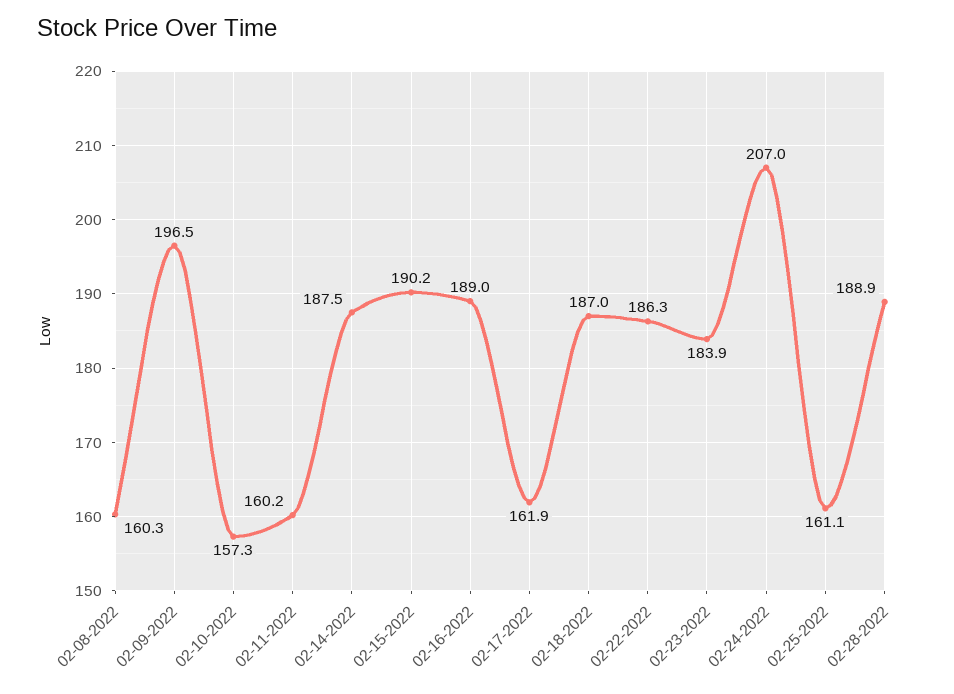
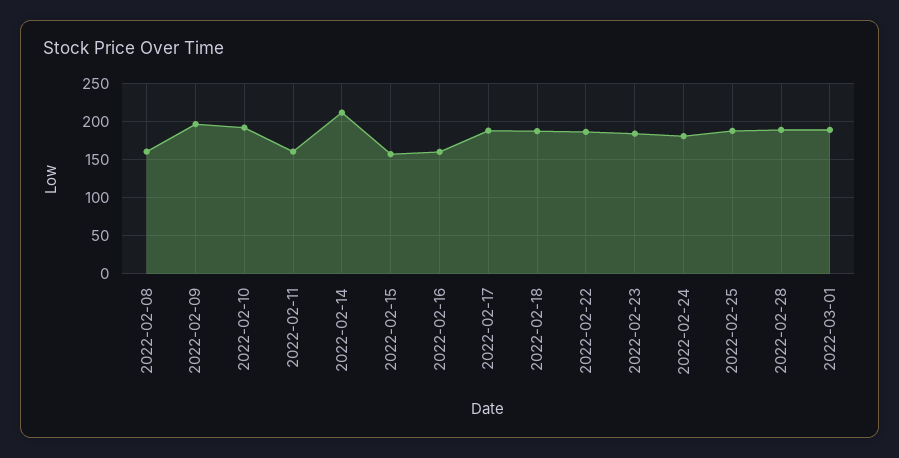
02-10-2022: 157.3 -> 190
02-14-2022: 187.5 -> 210
02-15-2022: 190.2 -> 160
02-16-2022: 189 -> 160
02-17-2022: 161.9 -> 190
02-24-2022: 207 -> 180
02-25-2022: 161.1 -> 190
2022-03-01: none -> 190

